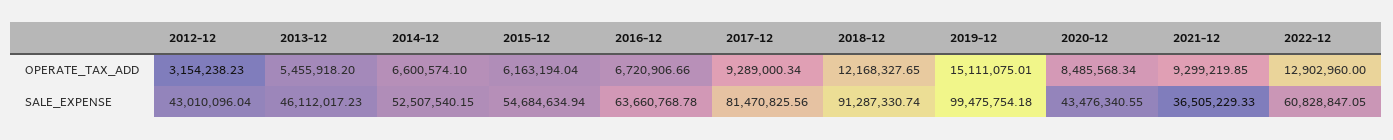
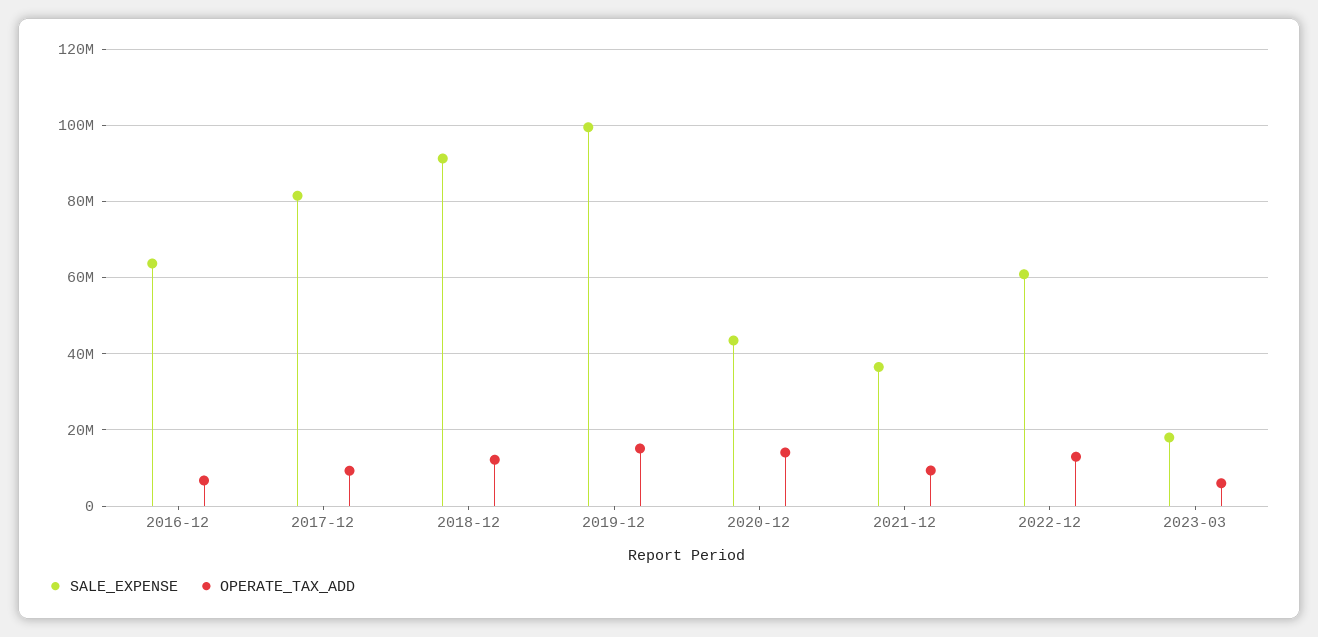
OPERATE_TAX_ADD, 2012-12: 3154238.23 -> none
OPERATE_TAX_ADD, 2013-12: 5455918.2 -> none
OPERATE_TAX_ADD, 2014-12: 6600574.1 -> none
OPERATE_TAX_ADD, 2015-12: 6163194.04 -> none
OPERATE_TAX_ADD, 2020-12: 8485568.34 -> 14000000
SALE_EXPENSE, 2012-12: 43010096.04 -> none
SALE_EXPENSE, 2013-12: 46112017.23 -> none
SALE_EXPENSE, 2014-12: 52507540.15 -> none
SALE_EXPENSE, 2015-12: 54684634.94 -> none
SALE_EXPENSE, 2023-03: none -> 18000000
OPERATE_TAX_ADD, 2023-03: none -> 6000000

